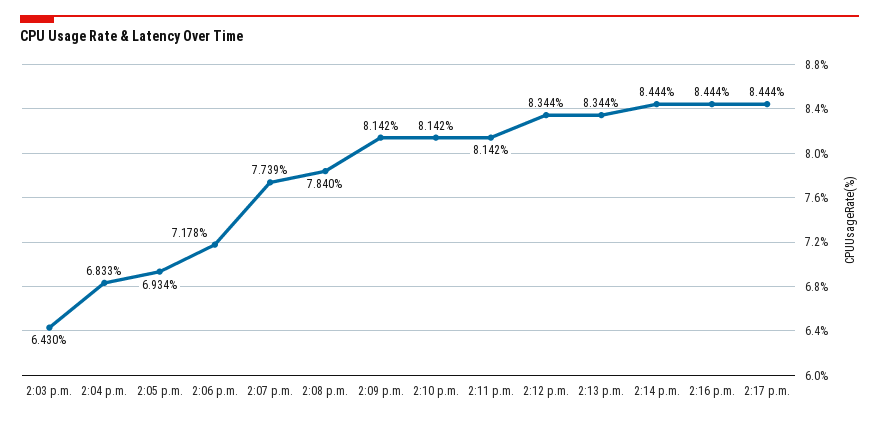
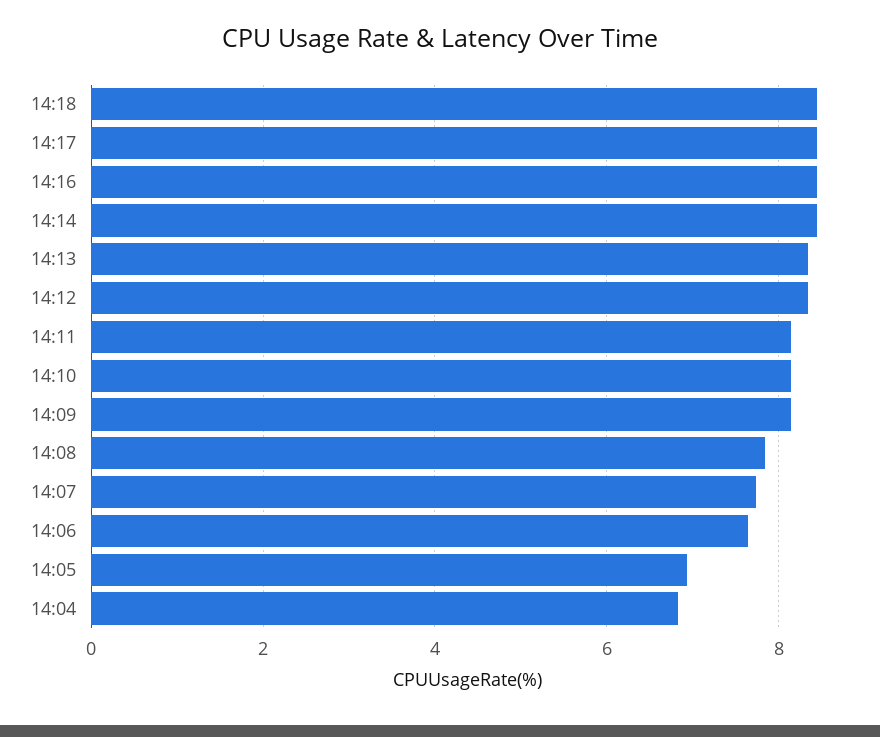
2:03 p.m.: 6.43 -> none
2:06 p.m.: 7.178 -> 7.6
14:18: none -> 8.4

